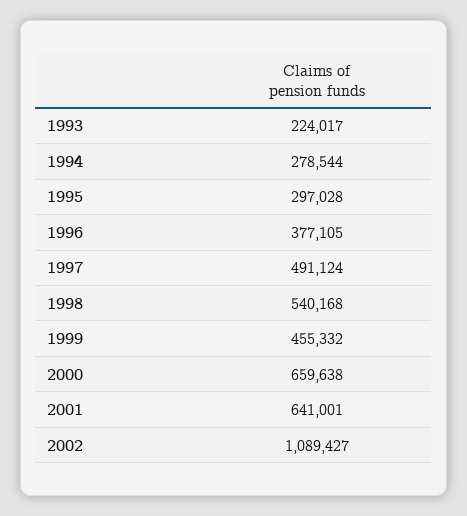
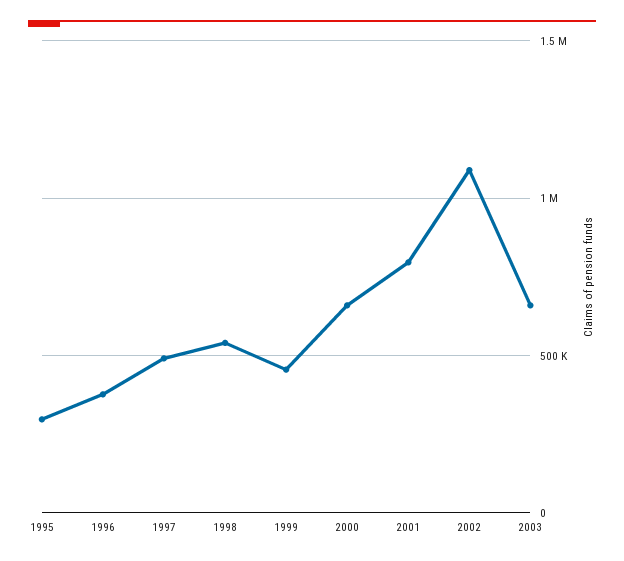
1993: 224017 -> none
1994: 278544 -> none
2001: 641001 -> 800000
2003: none -> 650000

